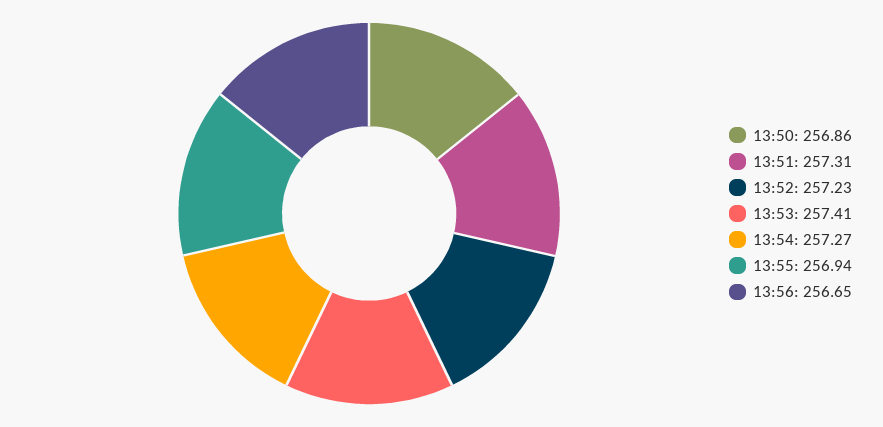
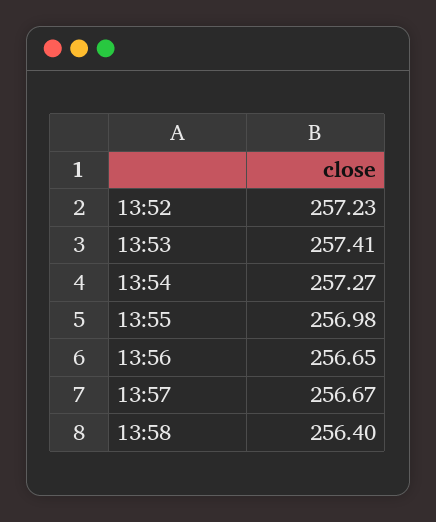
13:50: 256.86 -> none
13:51: 257.31 -> none
13:55: 256.94 -> 256.98
13:57: none -> 256.67
13:58: none -> 256.4

